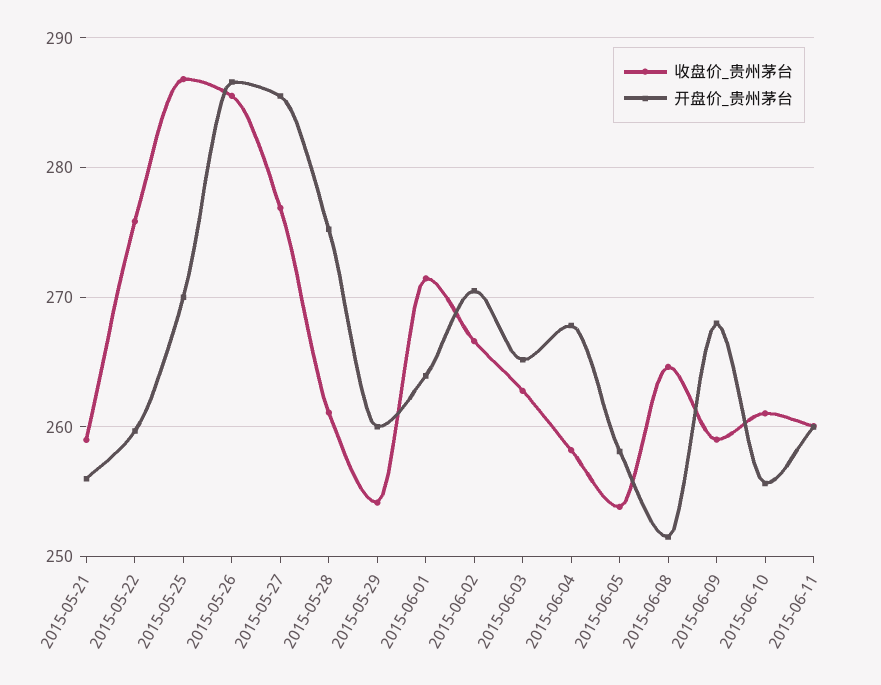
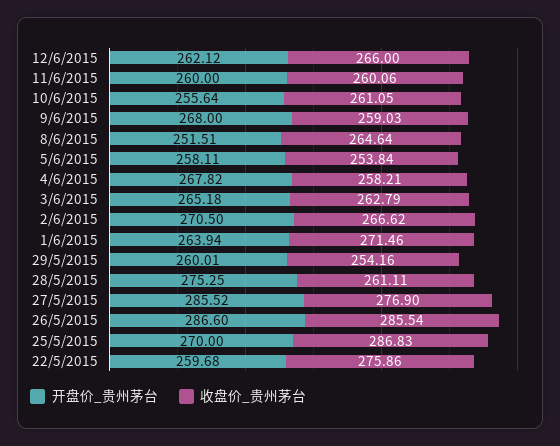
收盘价_贵州茅台, 2015-05-21: 259 -> none
开盘价_贵州茅台, 2015-05-21: 256 -> none
开盘价_贵州茅台, 12/6/2015: none -> 262.12
收盘价_贵州茅台, 12/6/2015: none -> 266

